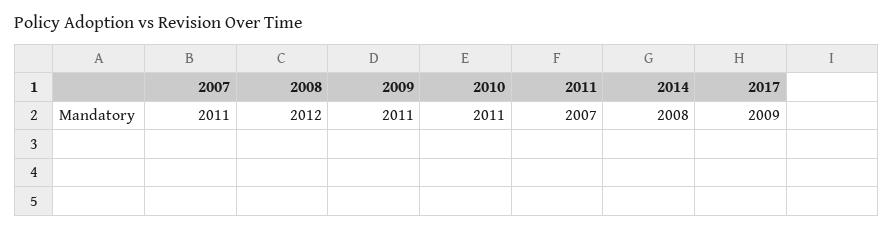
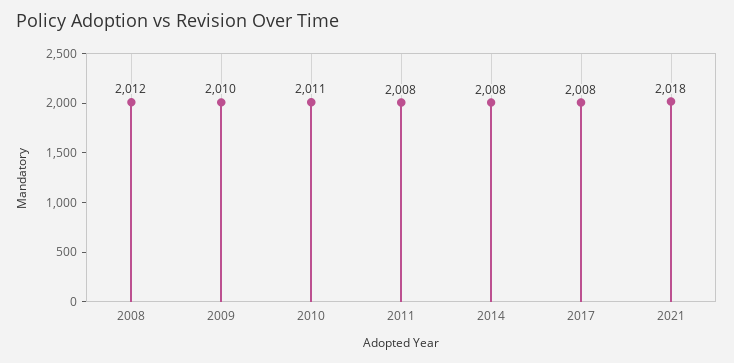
2007: 2011 -> none
2009: 2011 -> 2010
2011: 2007 -> 2008
2017: 2009 -> 2008
2021: none -> 2018

